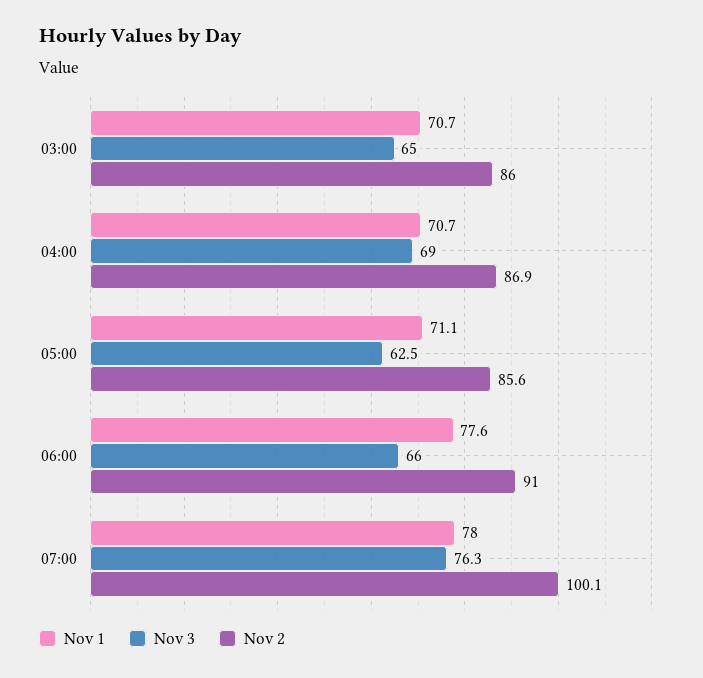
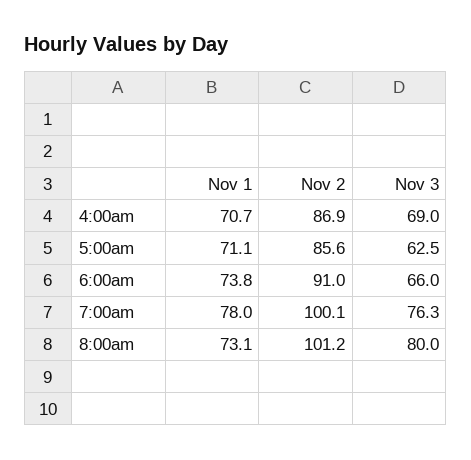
Nov 1, 03:00: 70.7 -> none
Nov 3, 03:00: 65 -> none
Nov 2, 03:00: 86 -> none
Nov 1, 06:00: 77.6 -> 73.8
Nov 1, 8:00am: none -> 73.1
Nov 2, 8:00am: none -> 101.2
Nov 3, 8:00am: none -> 80

